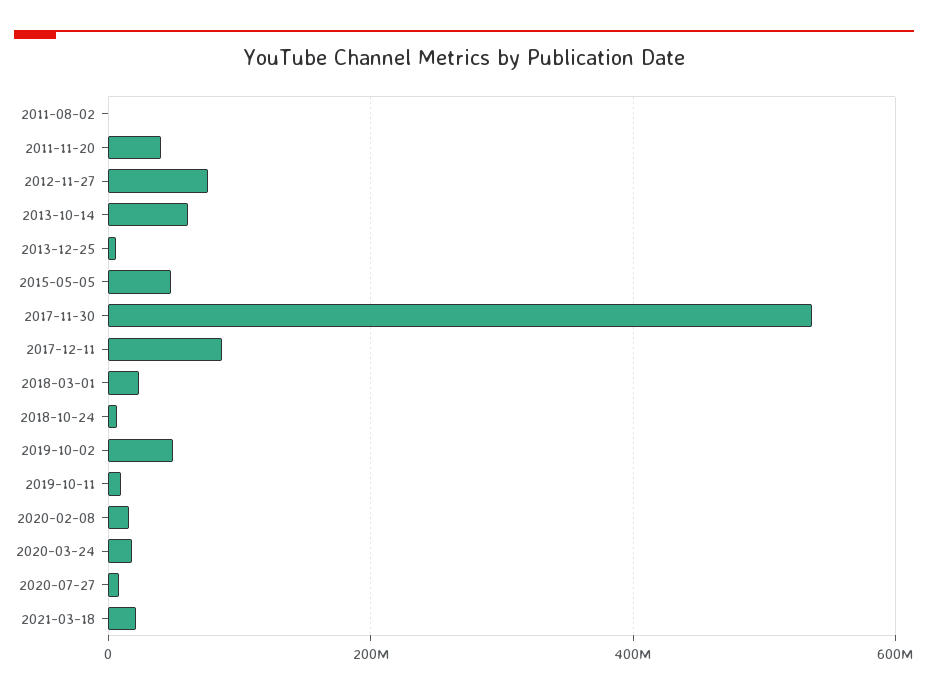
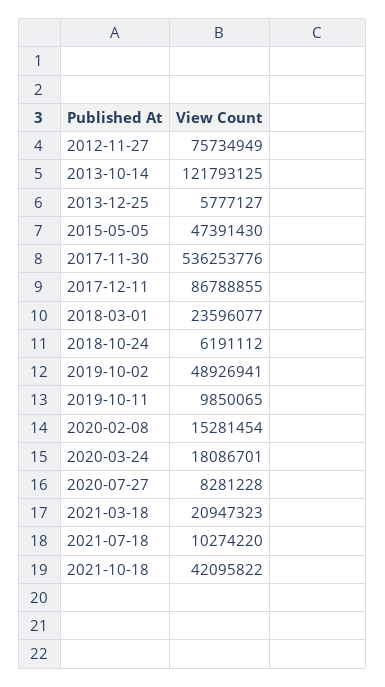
2011-08-02: 0 -> none
2011-11-20: 40000000 -> none
2013-10-14: 60000000 -> 121793125
2021-07-18: none -> 10274220
2021-10-18: none -> 42095822

